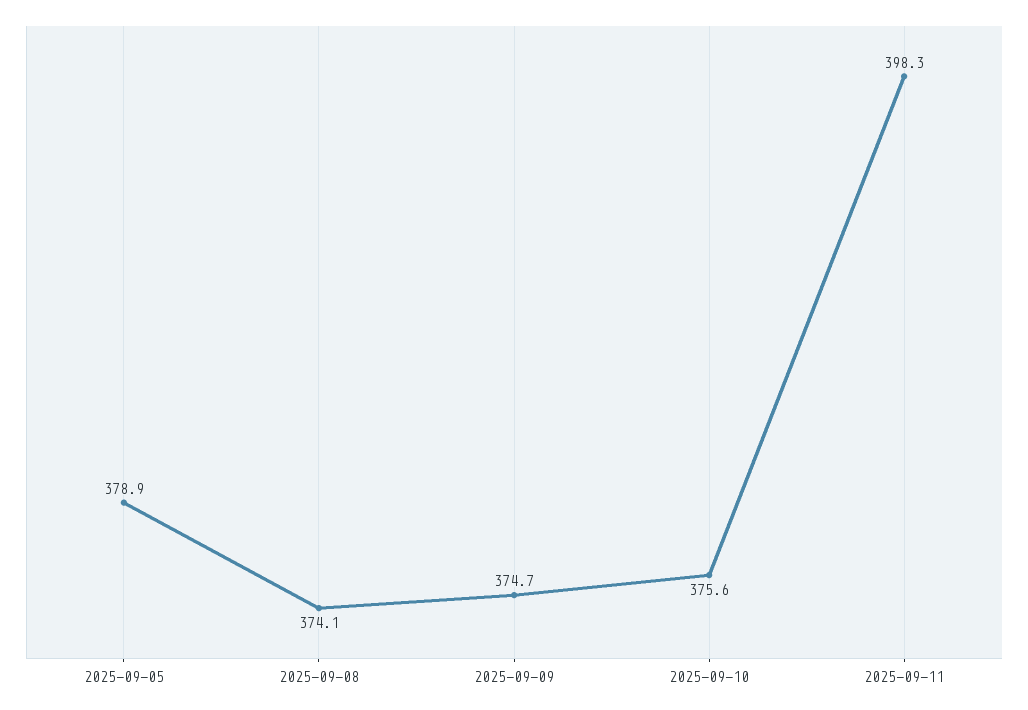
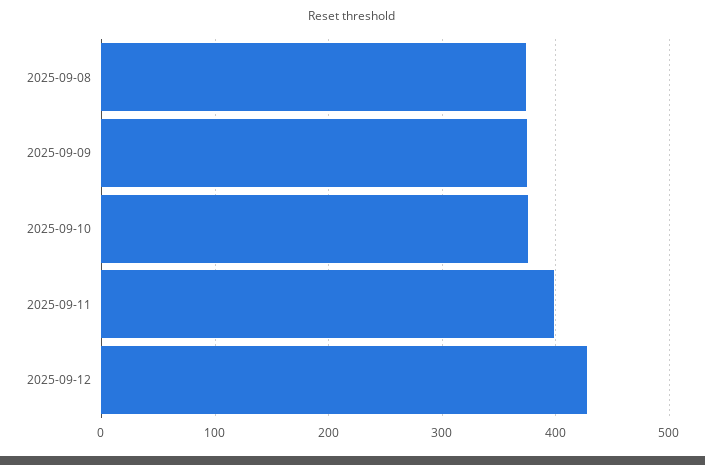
2025-09-05: 378.9 -> none
2025-09-12: none -> 430

